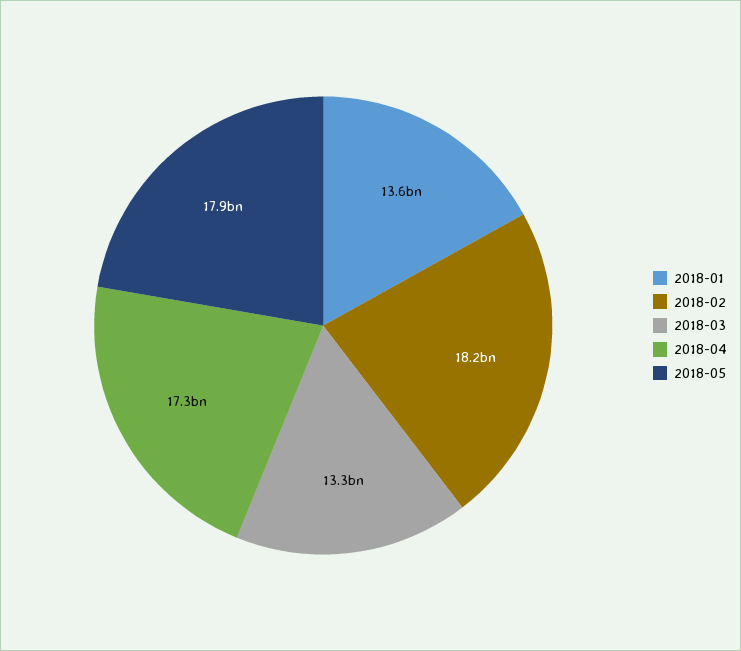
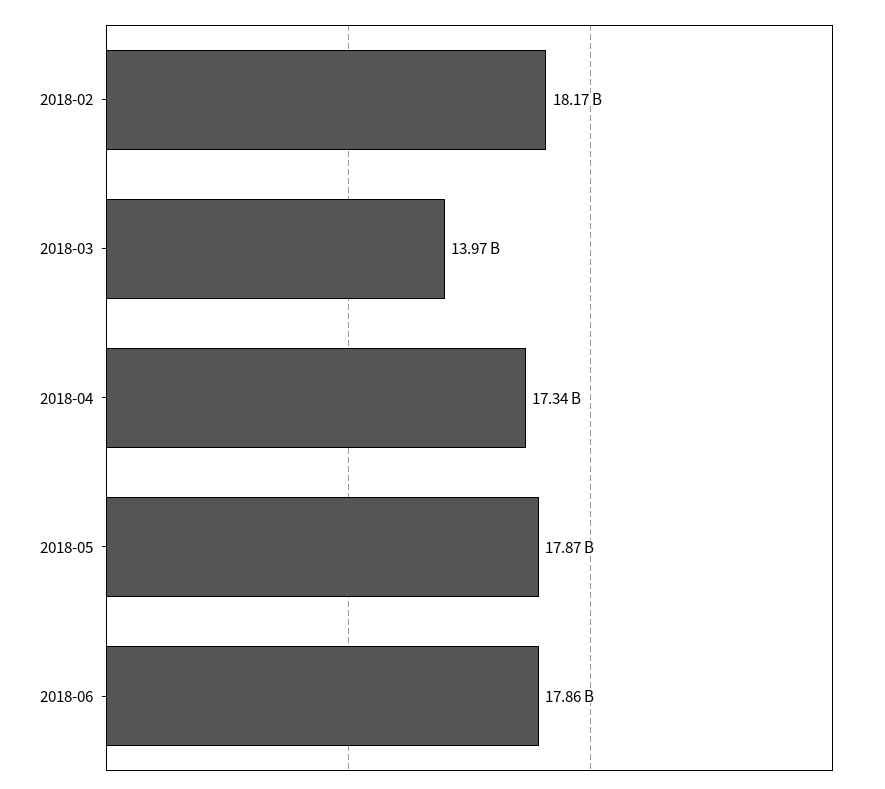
2018-01: 13600000000 -> none
2018-03: 13300000000 -> 13970000000
2018-06: none -> 17860000000

